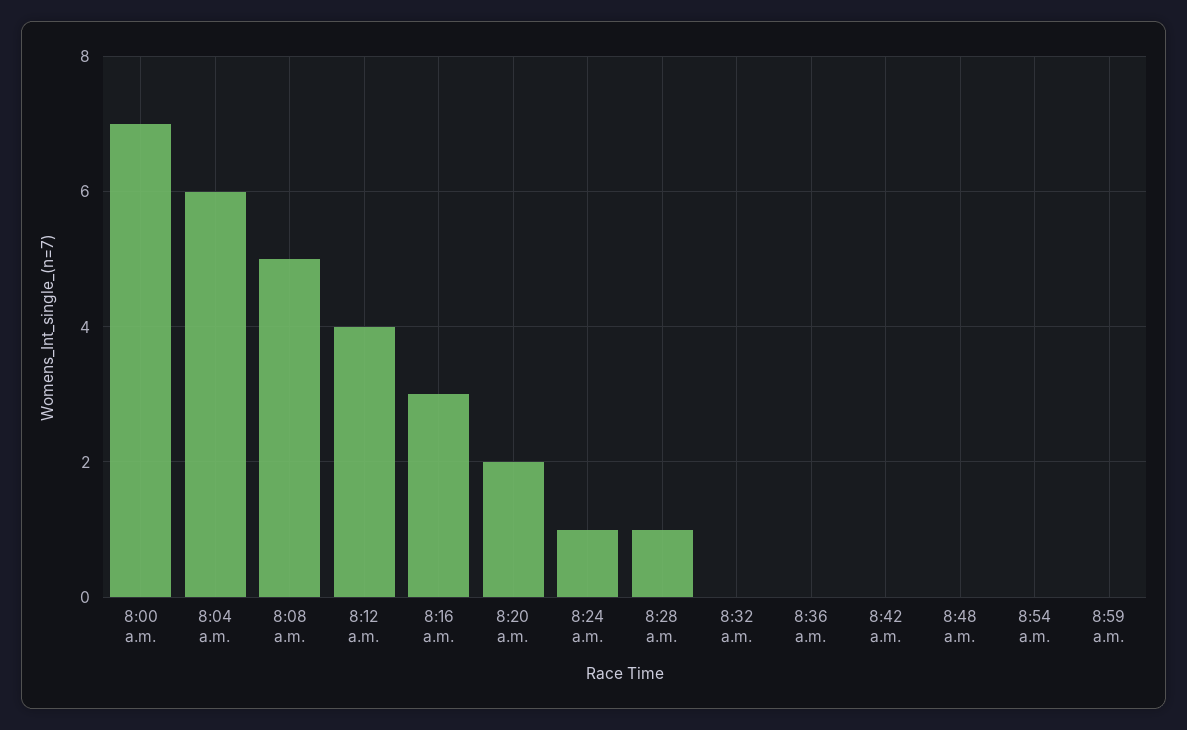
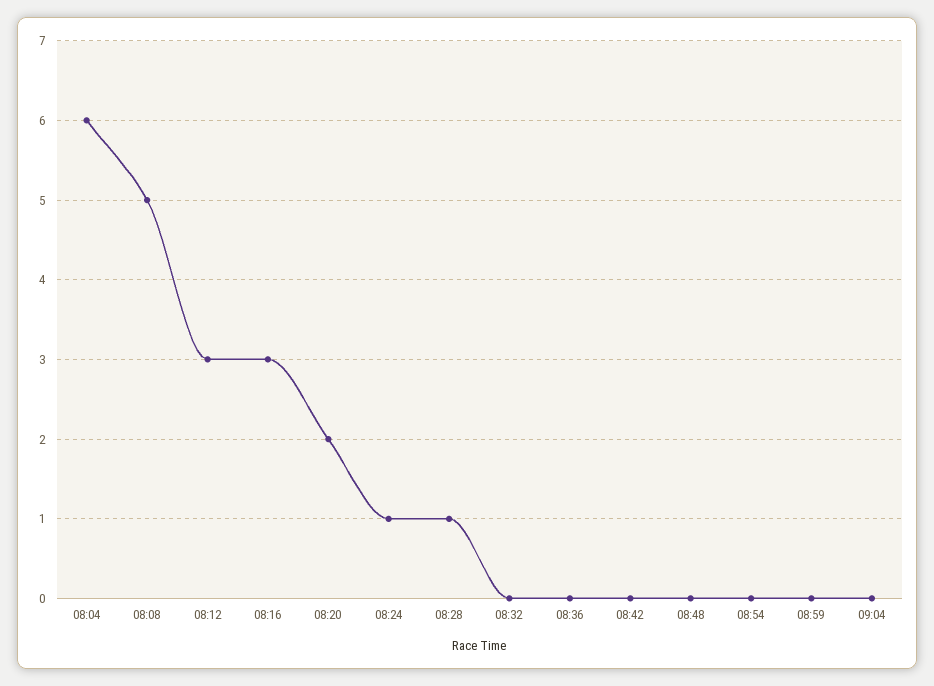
8:00 a.m.: 7 -> none
8:12 a.m.: 4 -> 3
09:04: none -> 0

